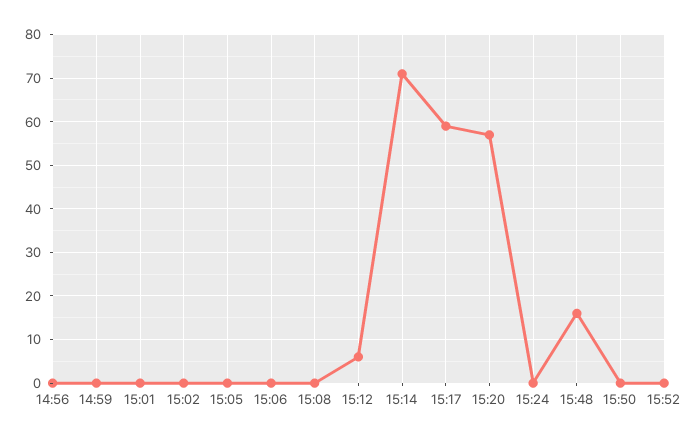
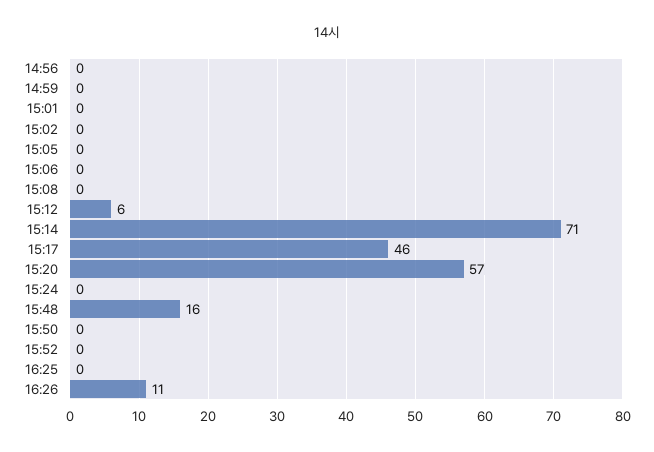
15:17: 60 -> 46
16:25: none -> 0
16:26: none -> 11

